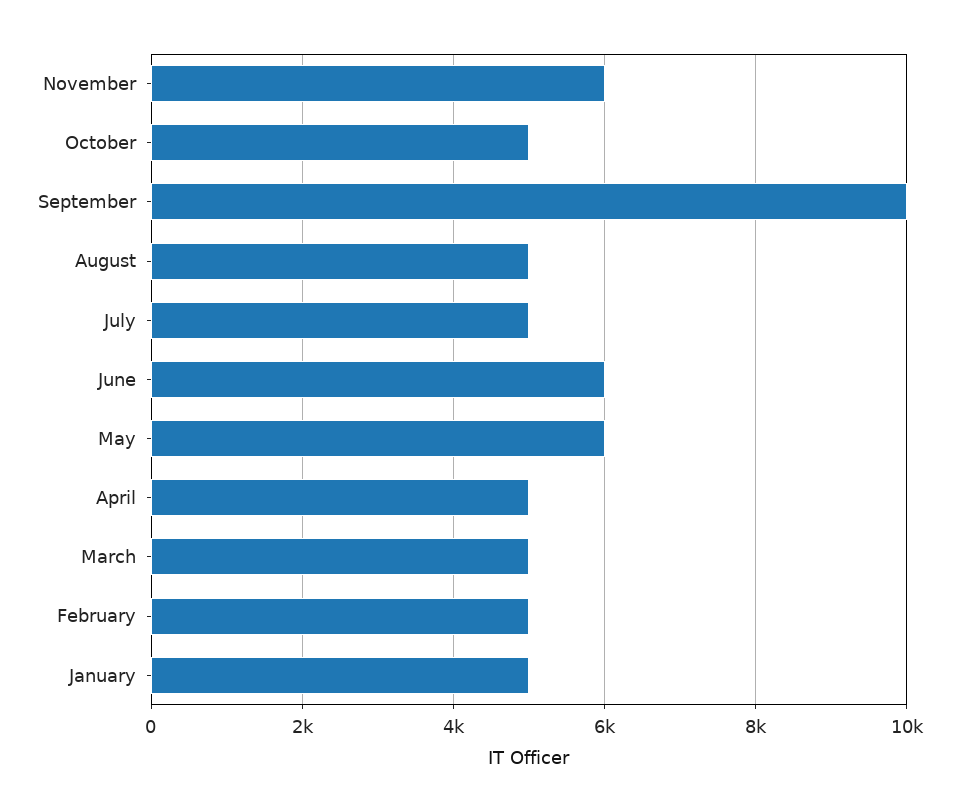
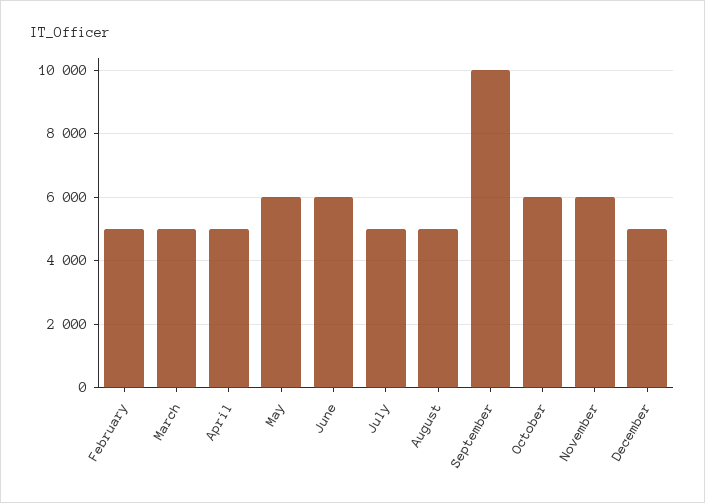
October: 5000 -> 6000
January: 5000 -> none
December: none -> 5000

